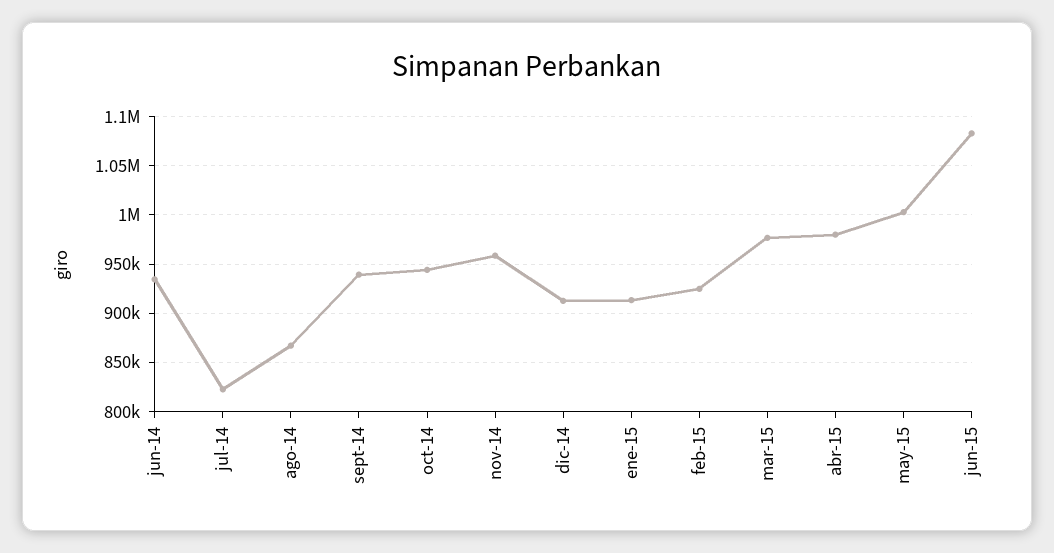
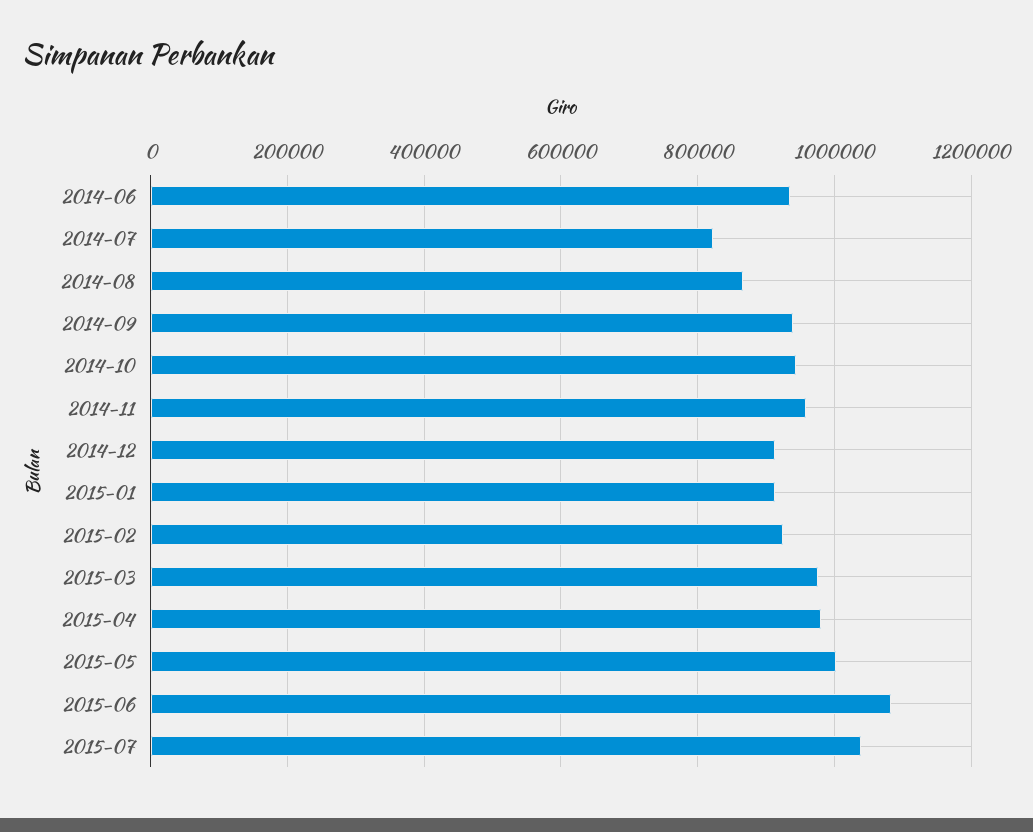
2015-07: none -> 1040000

